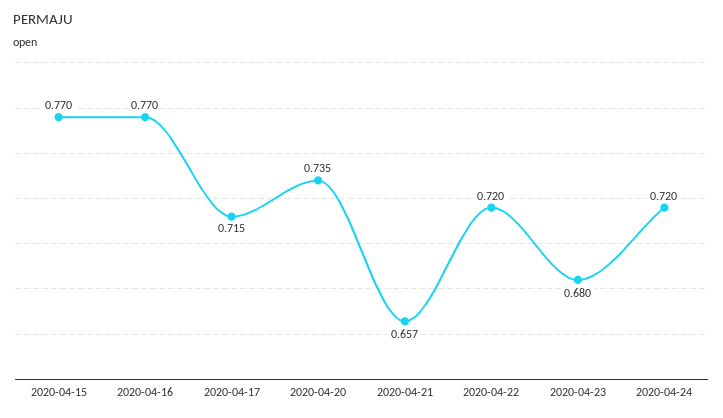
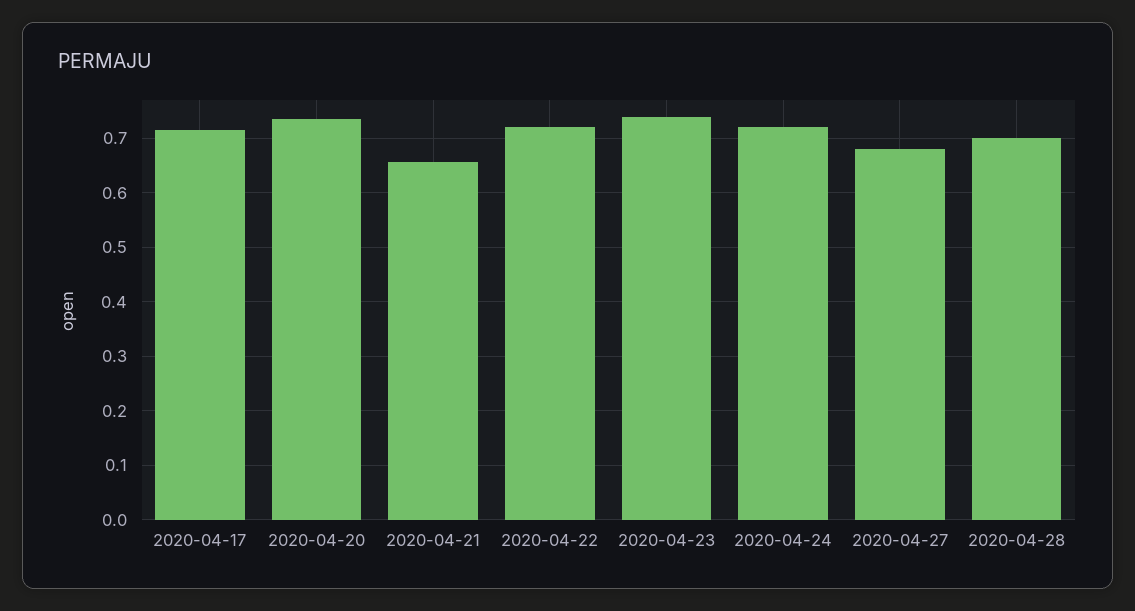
2020-04-15: 0.77 -> none
2020-04-16: 0.77 -> none
2020-04-23: 0.68 -> 0.74
2020-04-27: none -> 0.68
2020-04-28: none -> 0.7

